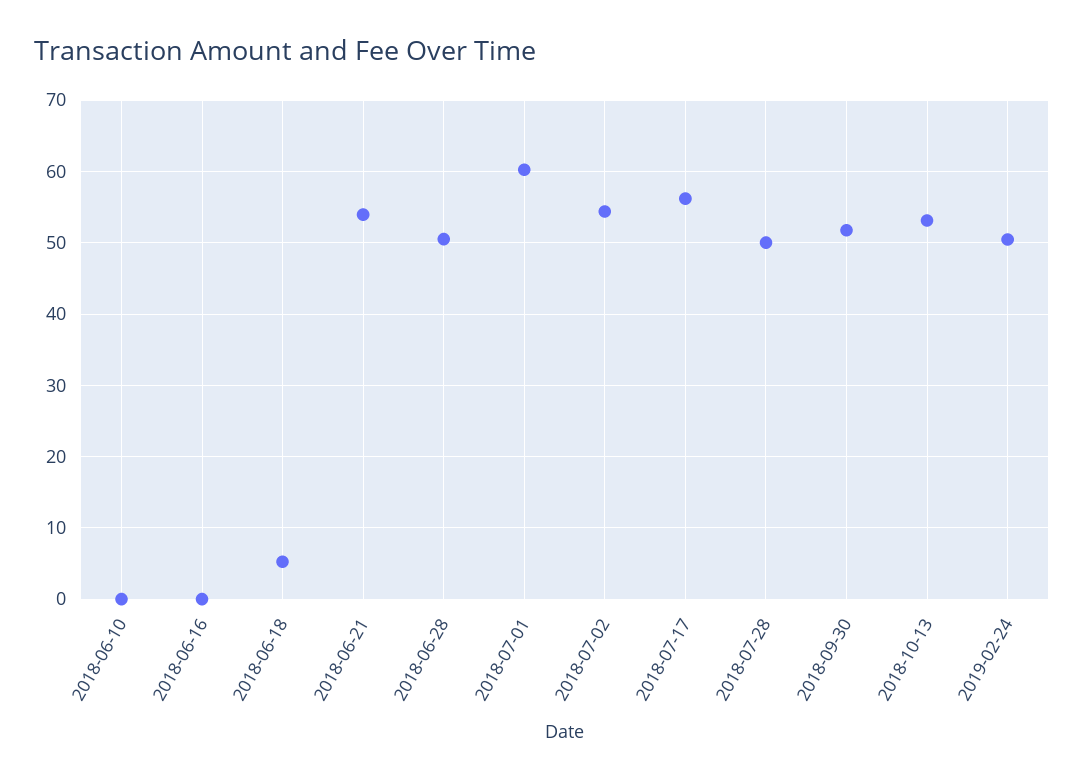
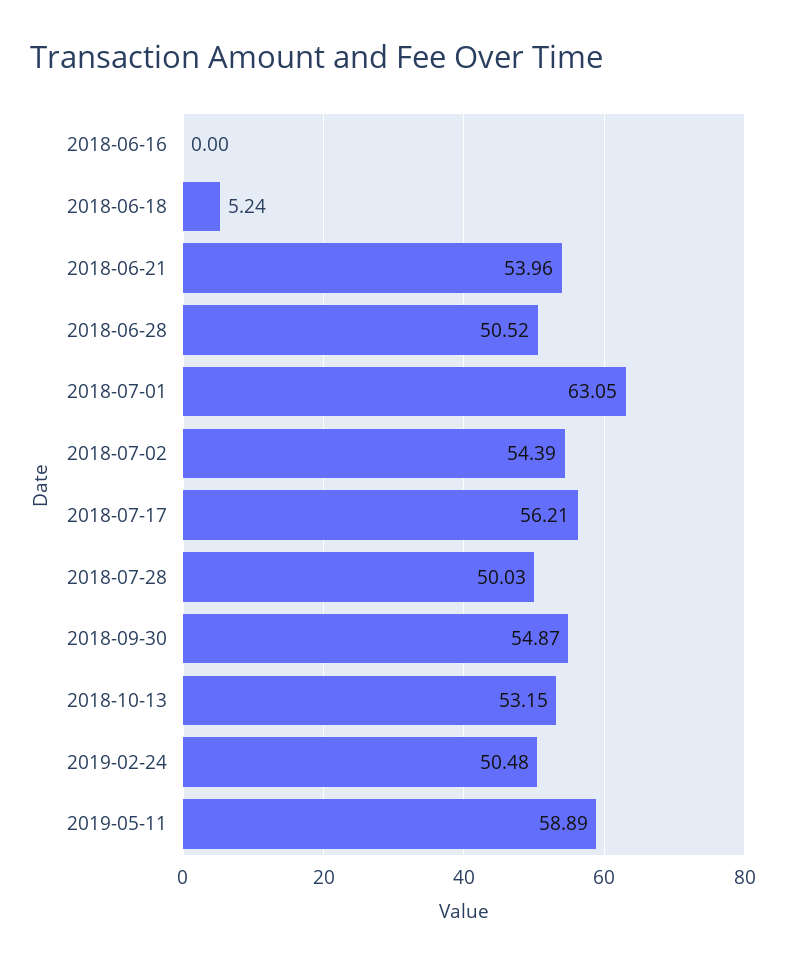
2018-06-10: 0 -> none
2018-07-01: 60 -> 63.05
2018-09-30: 52 -> 54.87
2019-05-11: none -> 58.89

